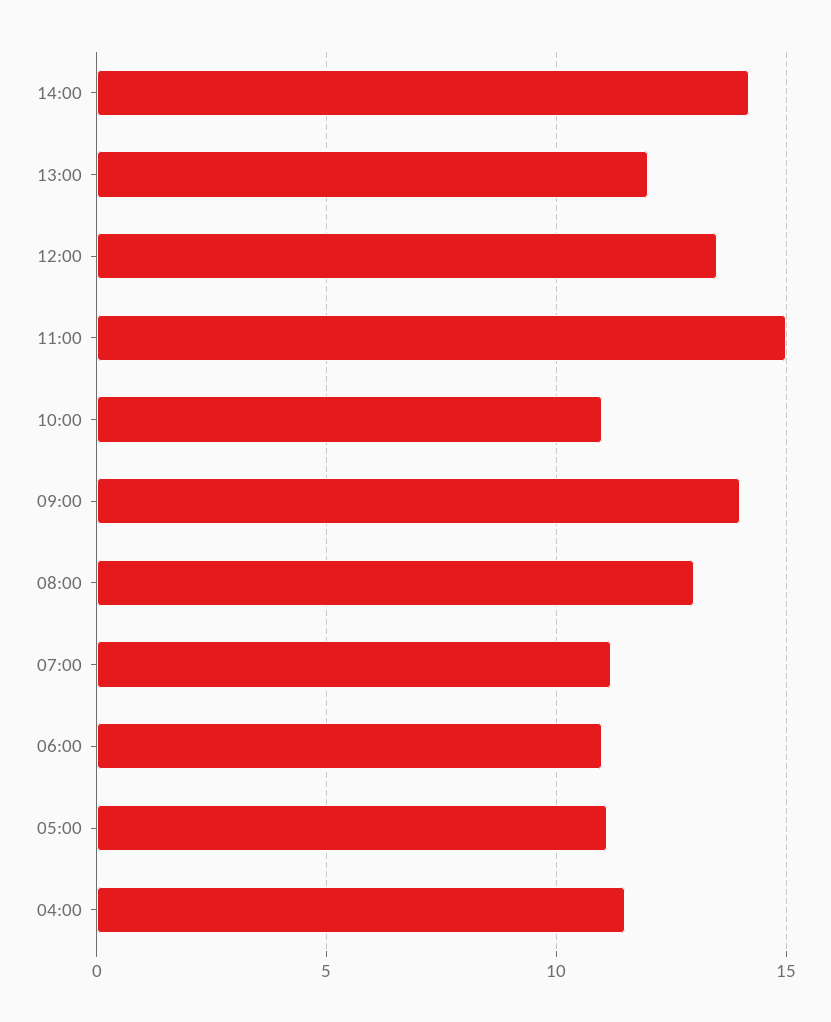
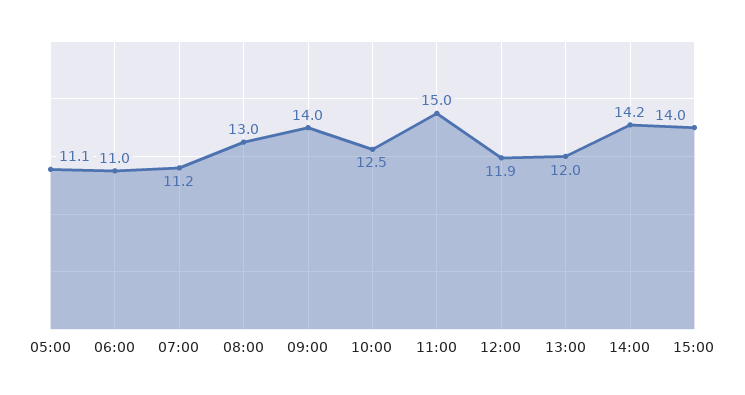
12:00: 13.5 -> 11.9
10:00: 11 -> 12.5
04:00: 11.5 -> none
15:00: none -> 14

